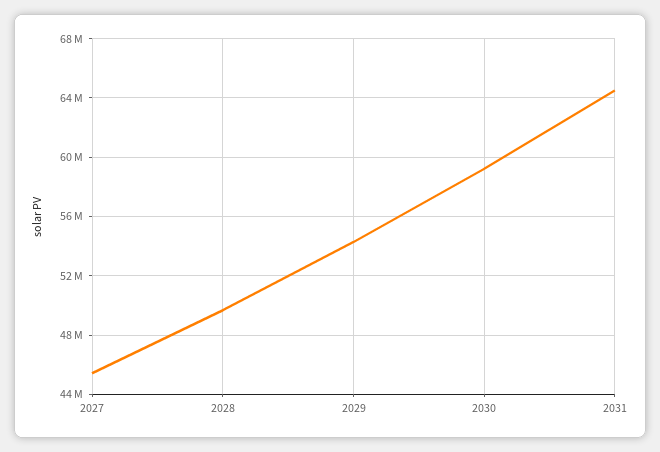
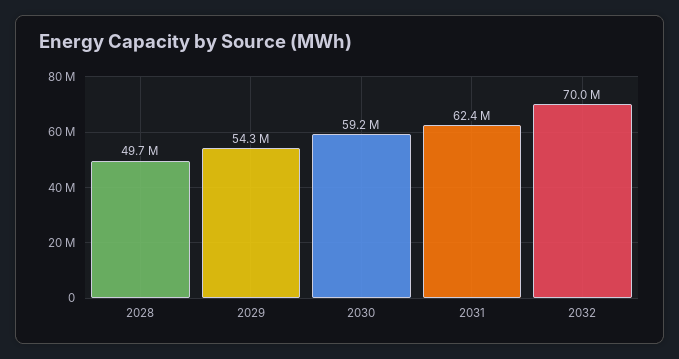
2027: 45500000 -> none
2031: 64500000 -> 62400000
2032: none -> 70000000

